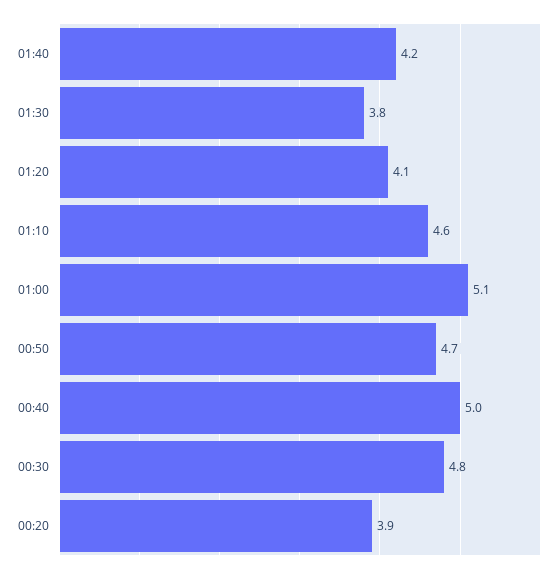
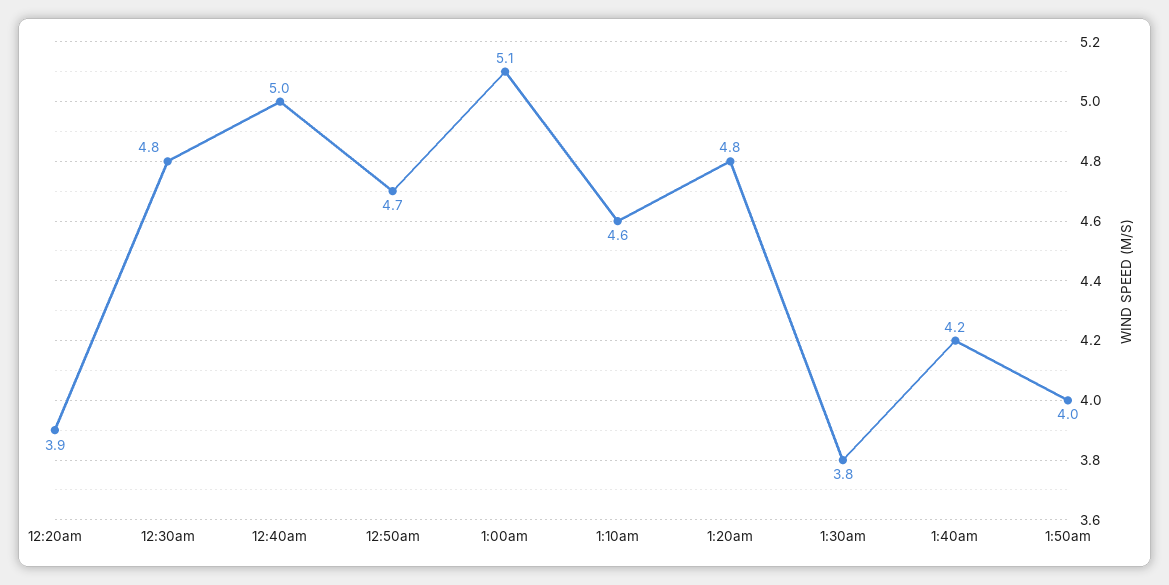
01:20: 4.1 -> 4.8
1:50am: none -> 4

